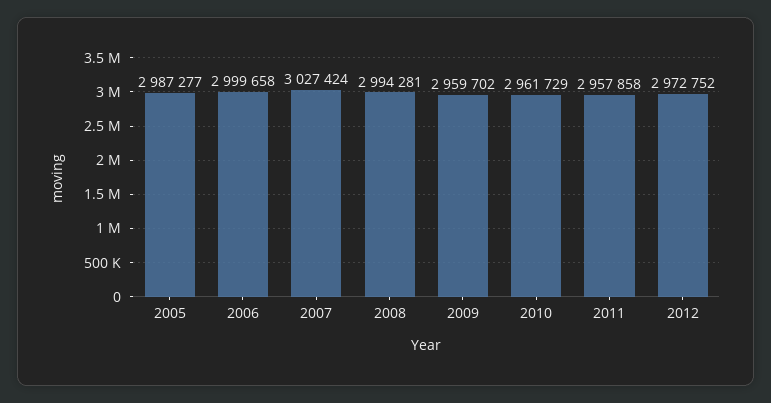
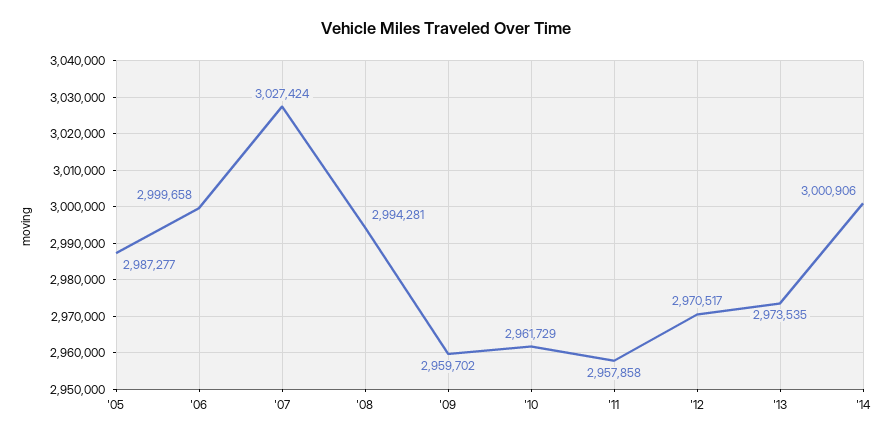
2012: 2972752 -> 2970517
'13: none -> 2973535
'14: none -> 3000906

